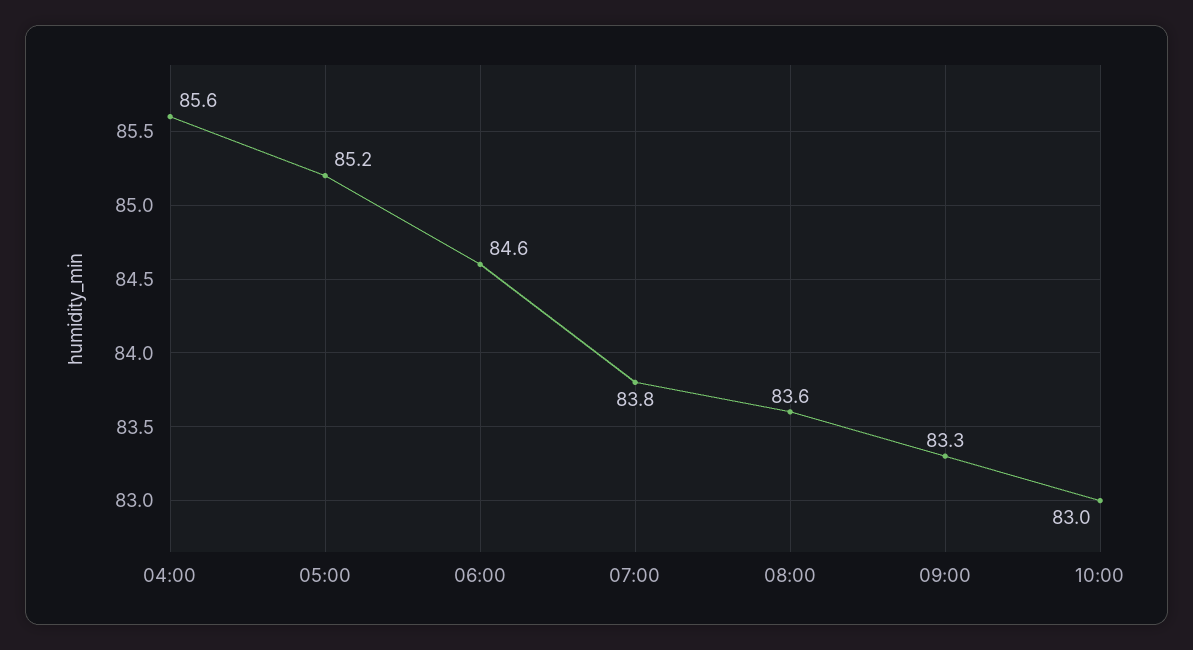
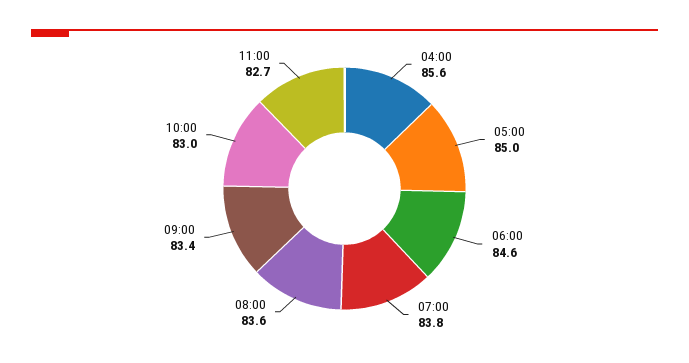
05:00: 85.2 -> 85
09:00: 83.3 -> 83.4
11:00: none -> 82.7

